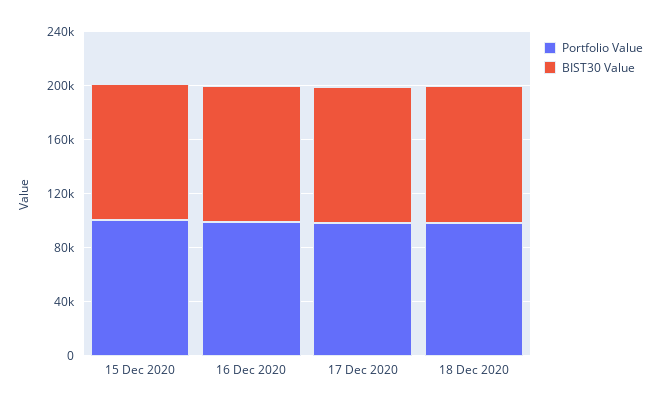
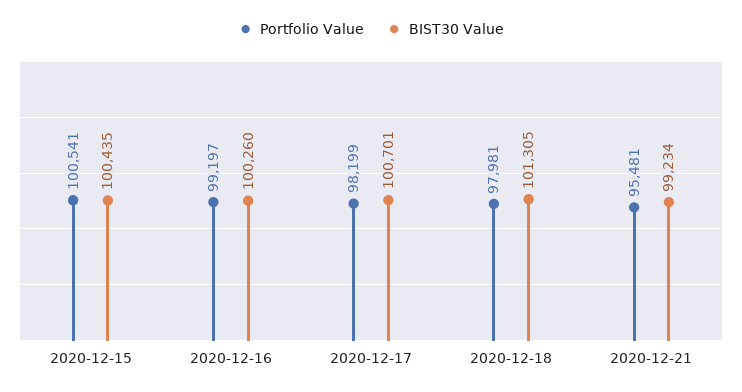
Portfolio Value, 2020-12-21: none -> 95481
BIST30 Value, 2020-12-21: none -> 99234

